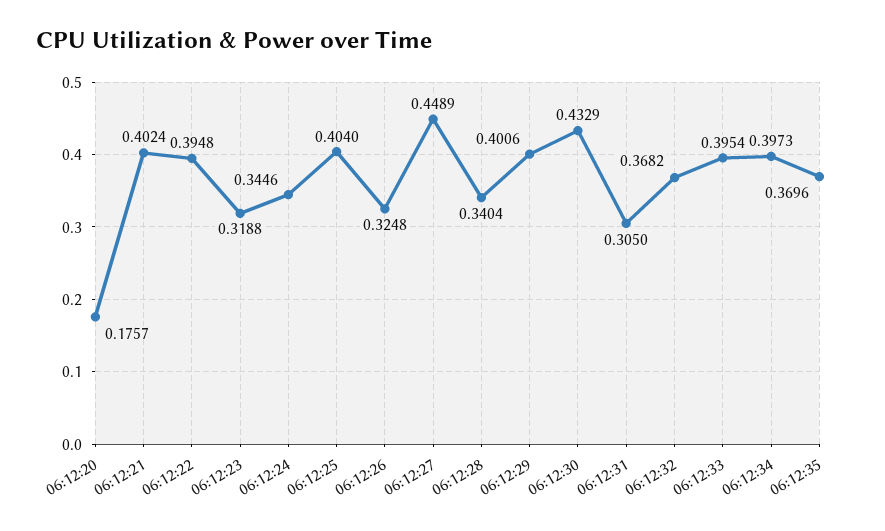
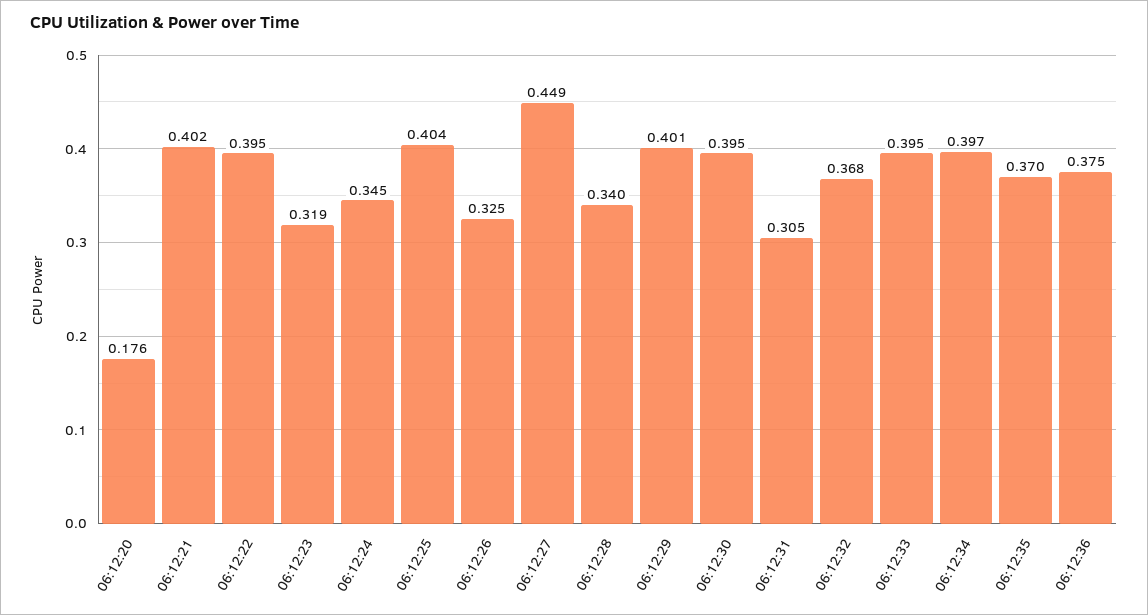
06:12:30: 0.4329 -> 0.395
06:12:36: none -> 0.375

